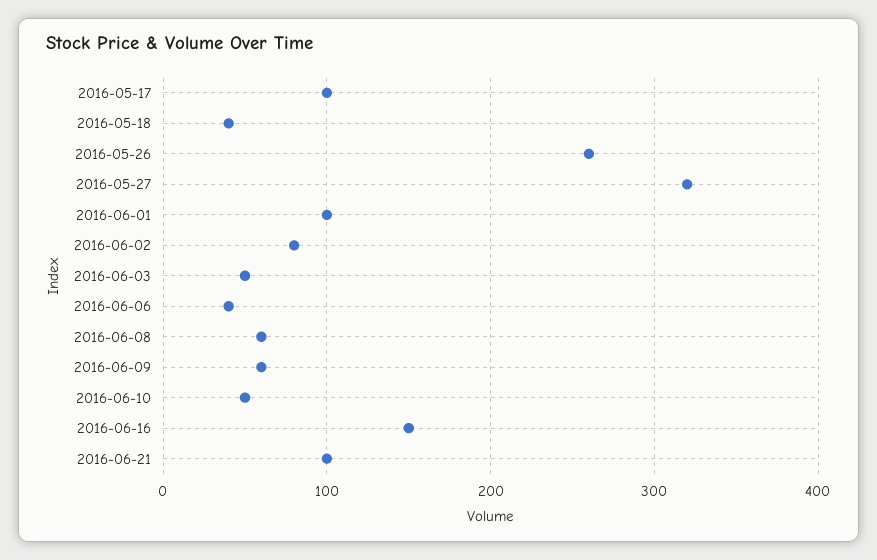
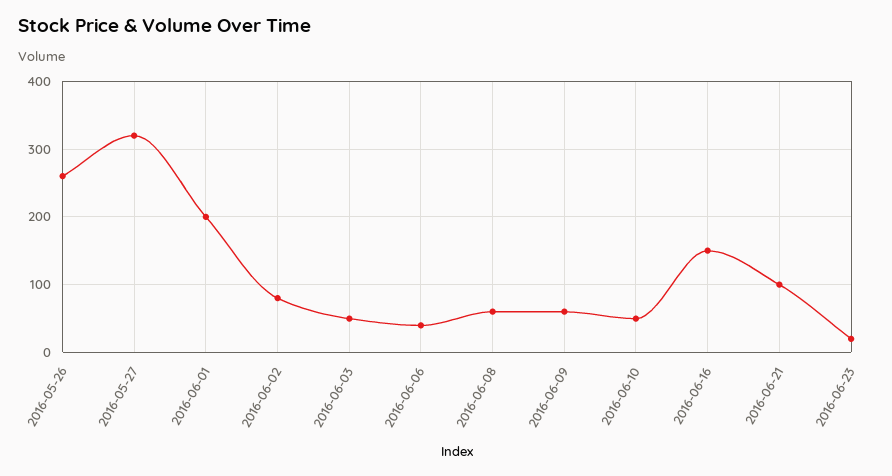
2016-05-17: 100 -> none
2016-05-18: 40 -> none
2016-06-01: 100 -> 200
2016-06-23: none -> 20

